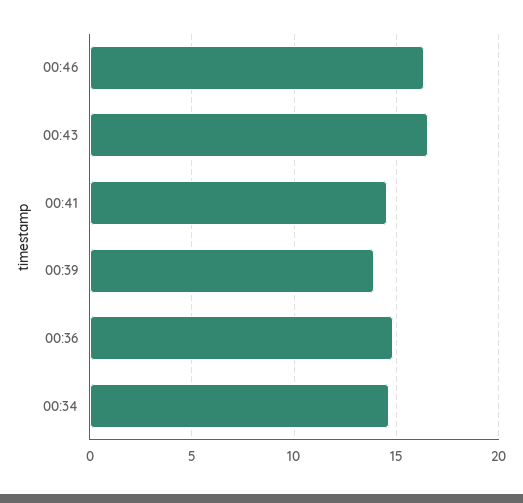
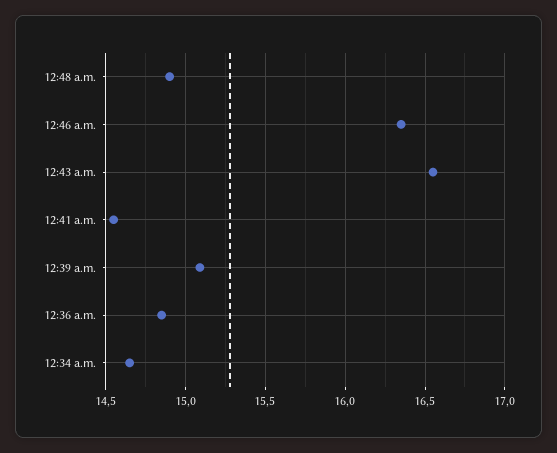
00:39: 14 -> 15.1
12:48 a.m.: none -> 14.9

